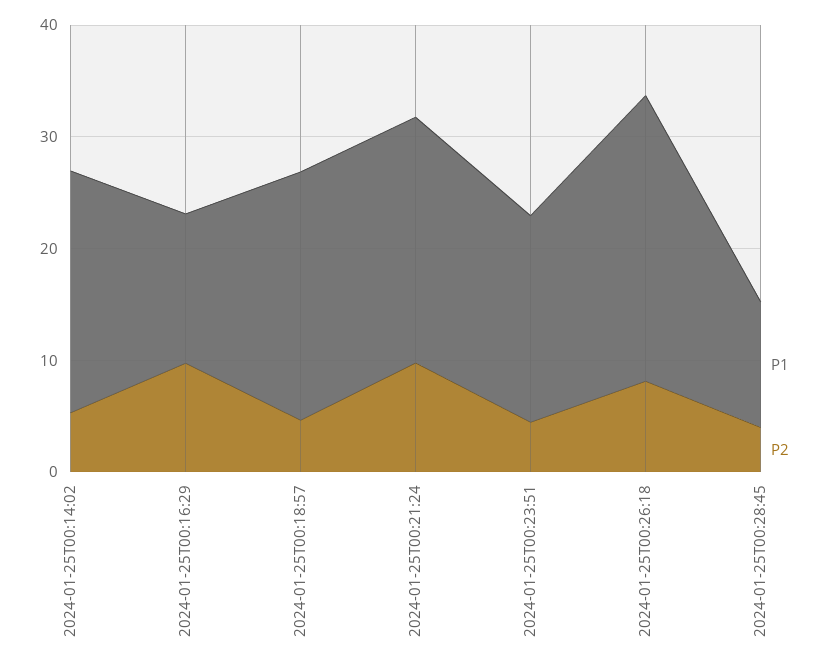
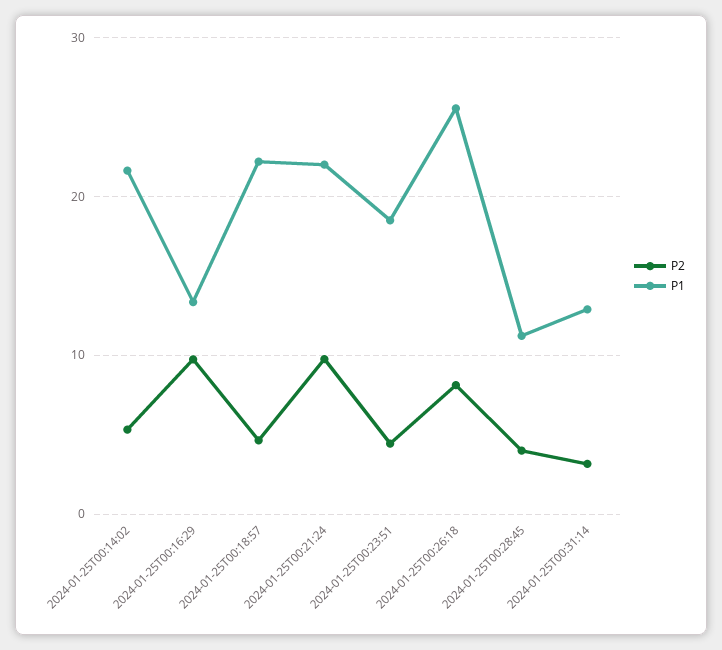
P2, 2024-01-25T00:31:14: none -> 3
P1, 2024-01-25T00:31:14: none -> 13

